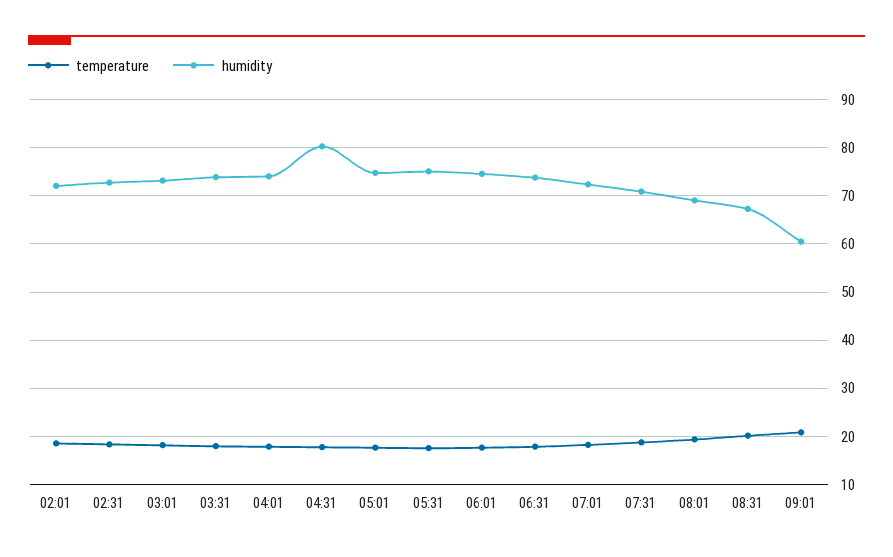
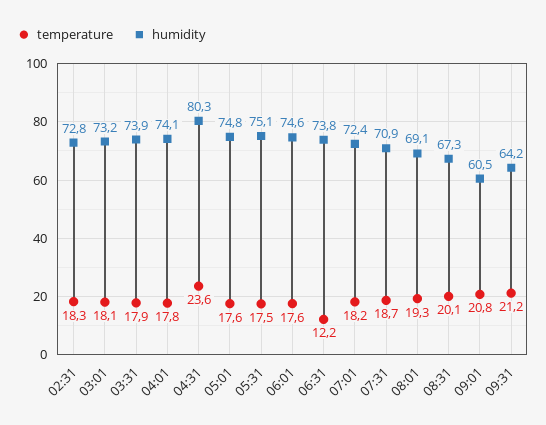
temperature, 02:01: 18 -> none
humidity, 02:01: 72 -> none
temperature, 04:31: 18 -> 23.6
temperature, 06:31: 18 -> 12.2
temperature, 09:31: none -> 21.2
humidity, 09:31: none -> 64.2

